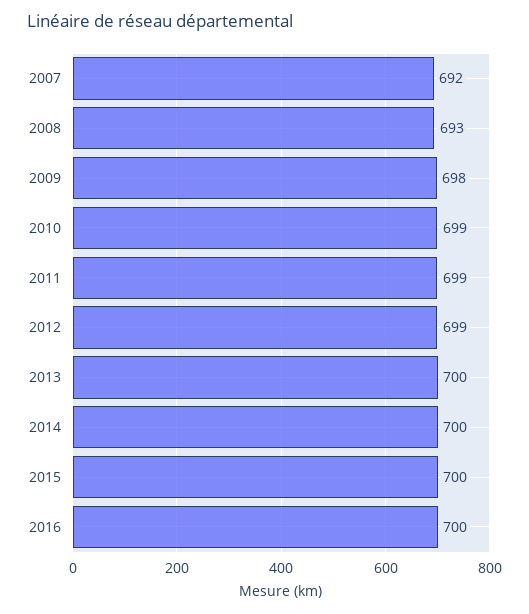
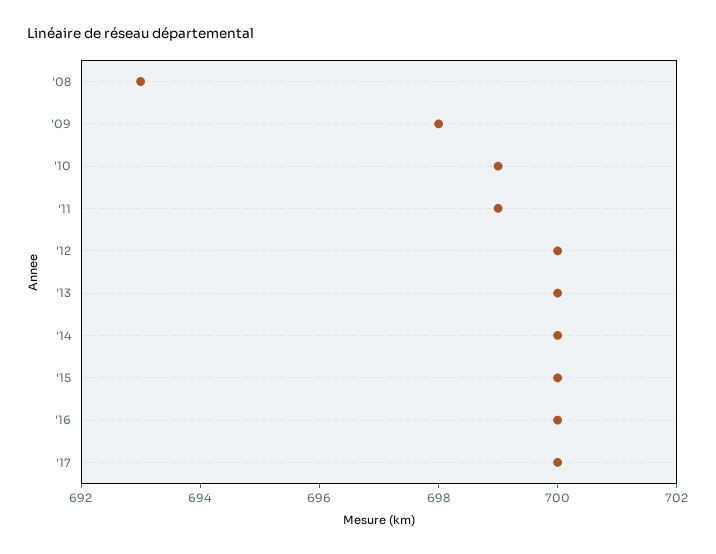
2007: 692 -> none
2012: 699 -> 700
'17: none -> 700

